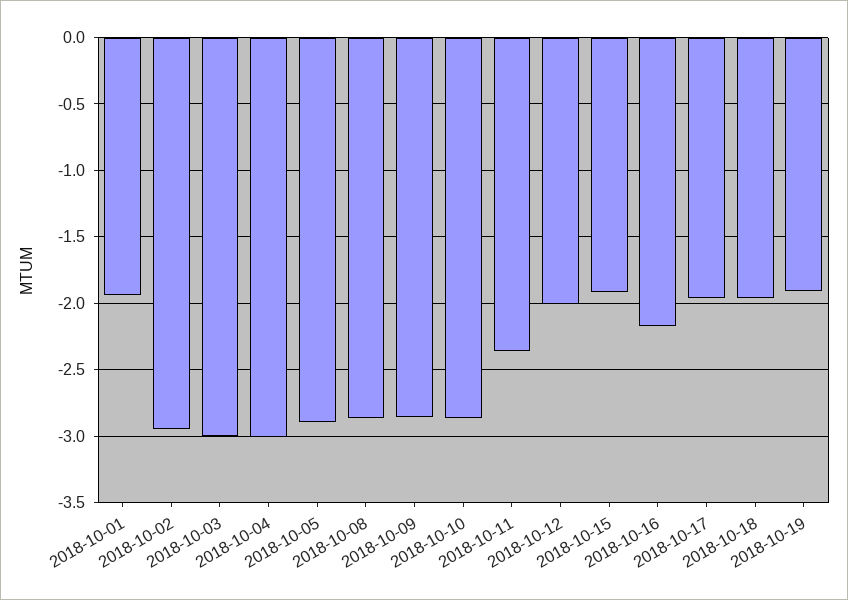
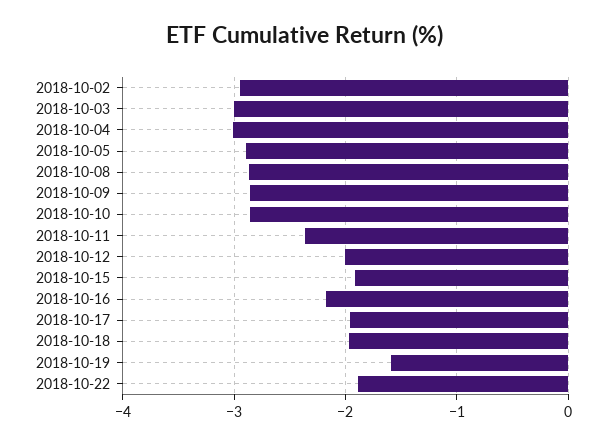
2018-10-01: -1.95 -> none
2018-10-19: -1.9 -> -1.6
2018-10-22: none -> -1.9

